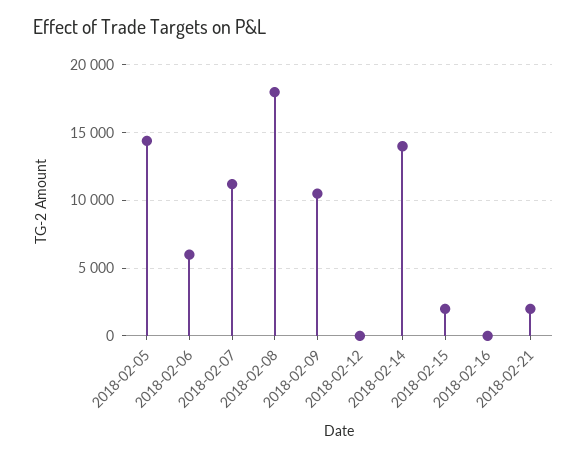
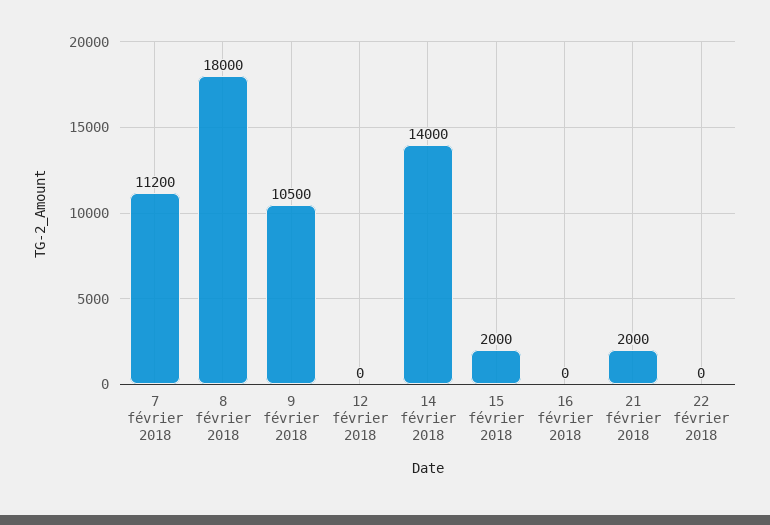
2018-02-05: 14500 -> none
2018-02-06: 6000 -> none
22 février 2018: none -> 0

